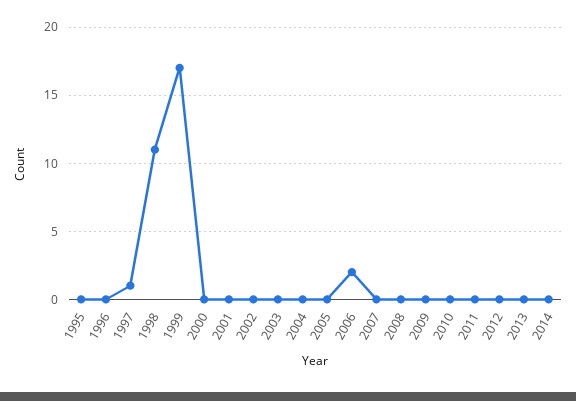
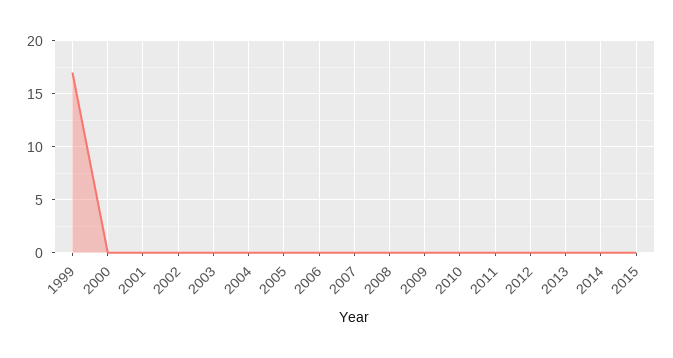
1995: 0 -> none
1996: 0 -> none
1997: 1 -> none
1998: 11 -> none
2006: 2 -> 0
2015: none -> 0

